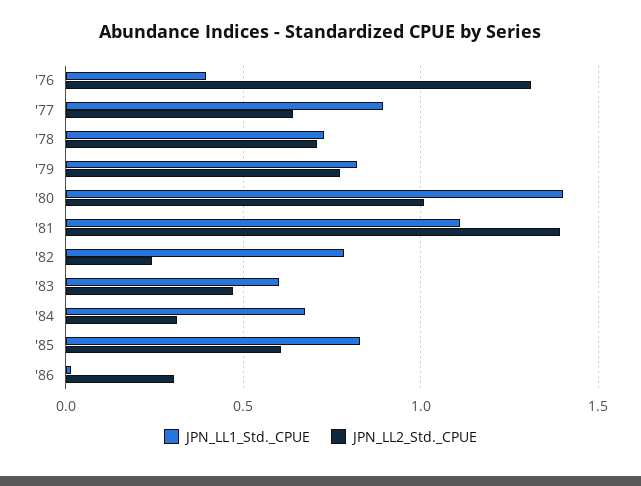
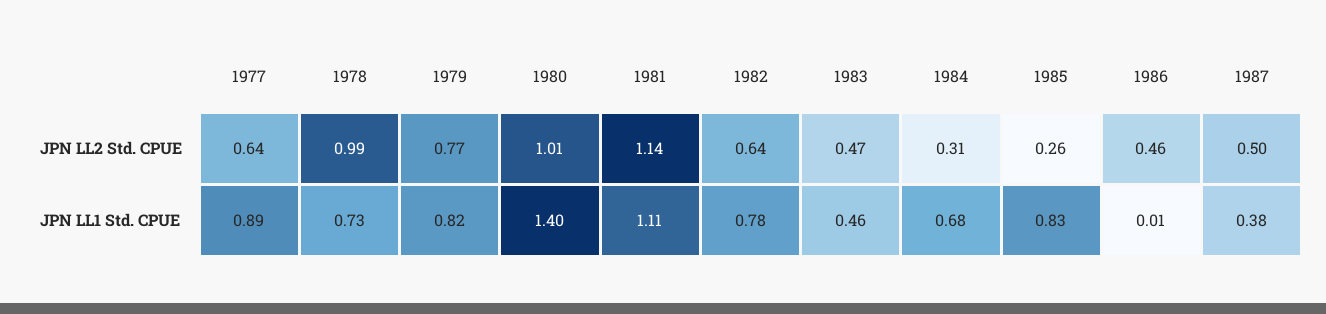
JPN_LL1_Std._CPUE, '76: 0.4 -> none
JPN_LL2_Std._CPUE, '76: 1.3 -> none
JPN_LL2_Std._CPUE, '78: 0.7 -> 0.99
JPN_LL2_Std._CPUE, '81: 1.4 -> 1.14
JPN_LL2_Std._CPUE, '82: 0.25 -> 0.64
JPN_LL1_Std._CPUE, '83: 0.6 -> 0.46
JPN_LL2_Std._CPUE, '85: 0.6 -> 0.26
JPN_LL2_Std._CPUE, '86: 0.3 -> 0.46
JPN_LL2_Std._CPUE, 1987: none -> 0.5
JPN_LL1_Std._CPUE, 1987: none -> 0.38

